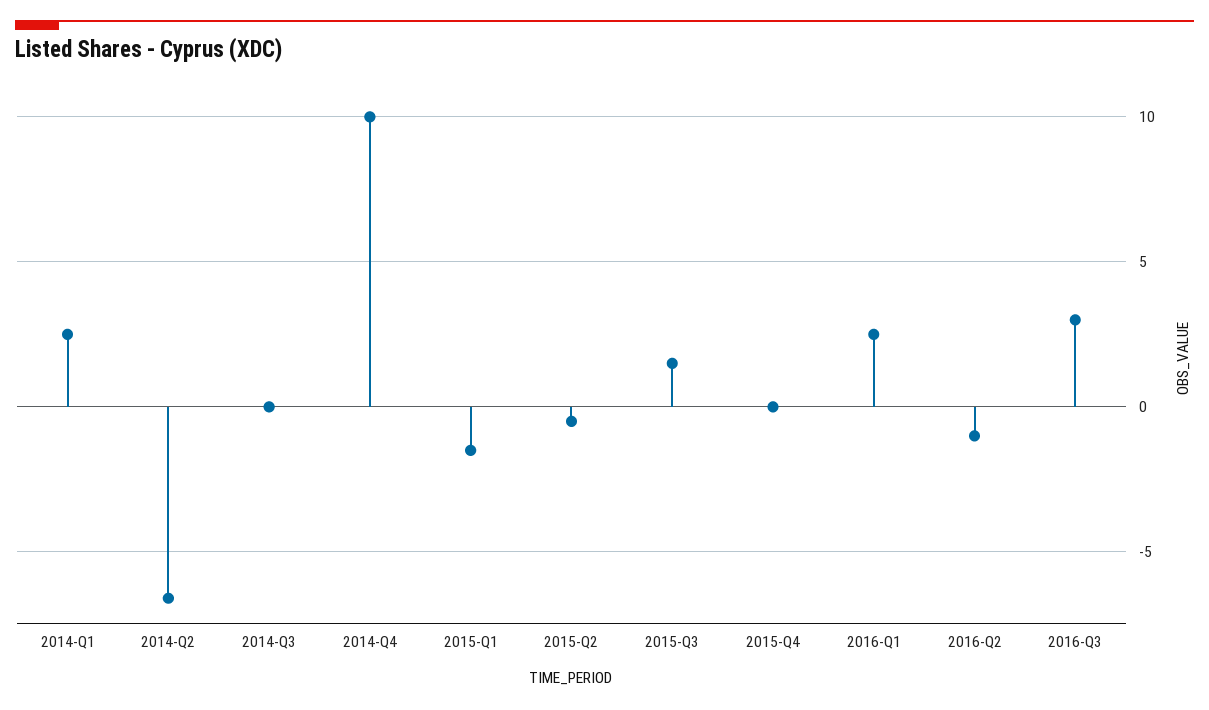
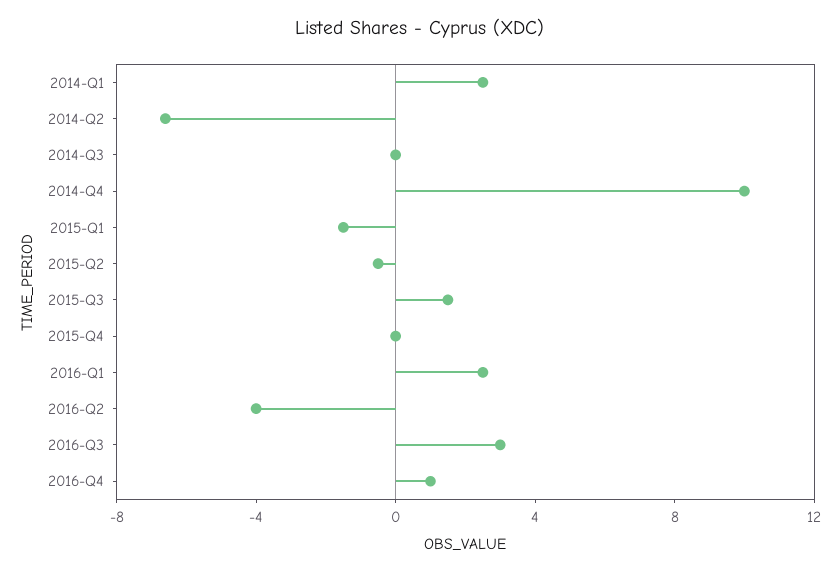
2016-Q2: -1 -> -4
2016-Q4: none -> 1

